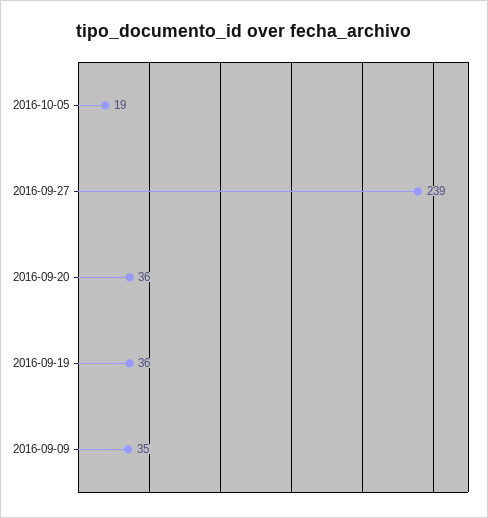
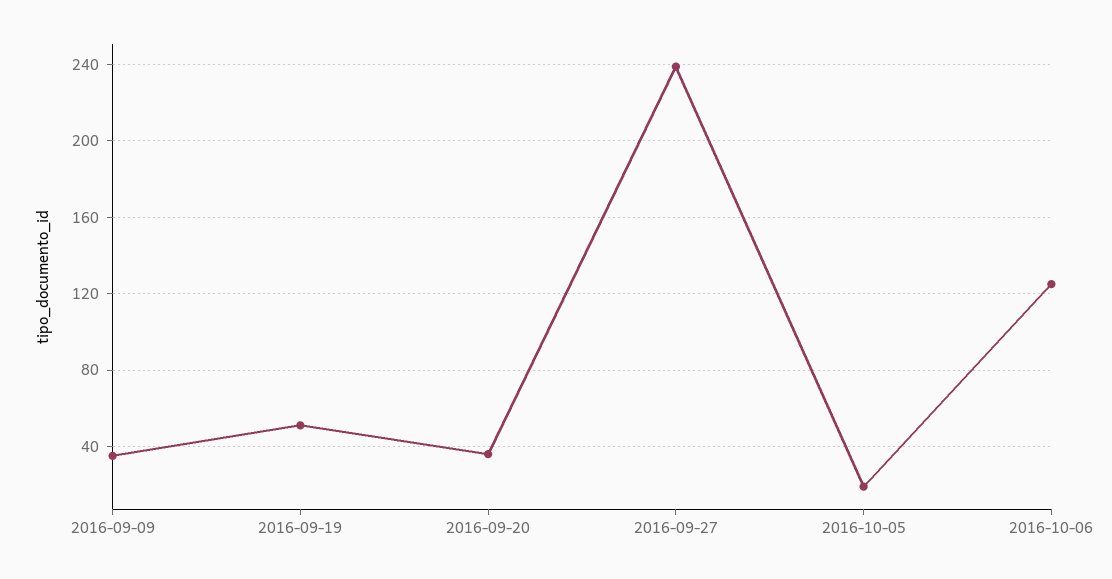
2016-09-19: 36 -> 50
2016-10-06: none -> 125

